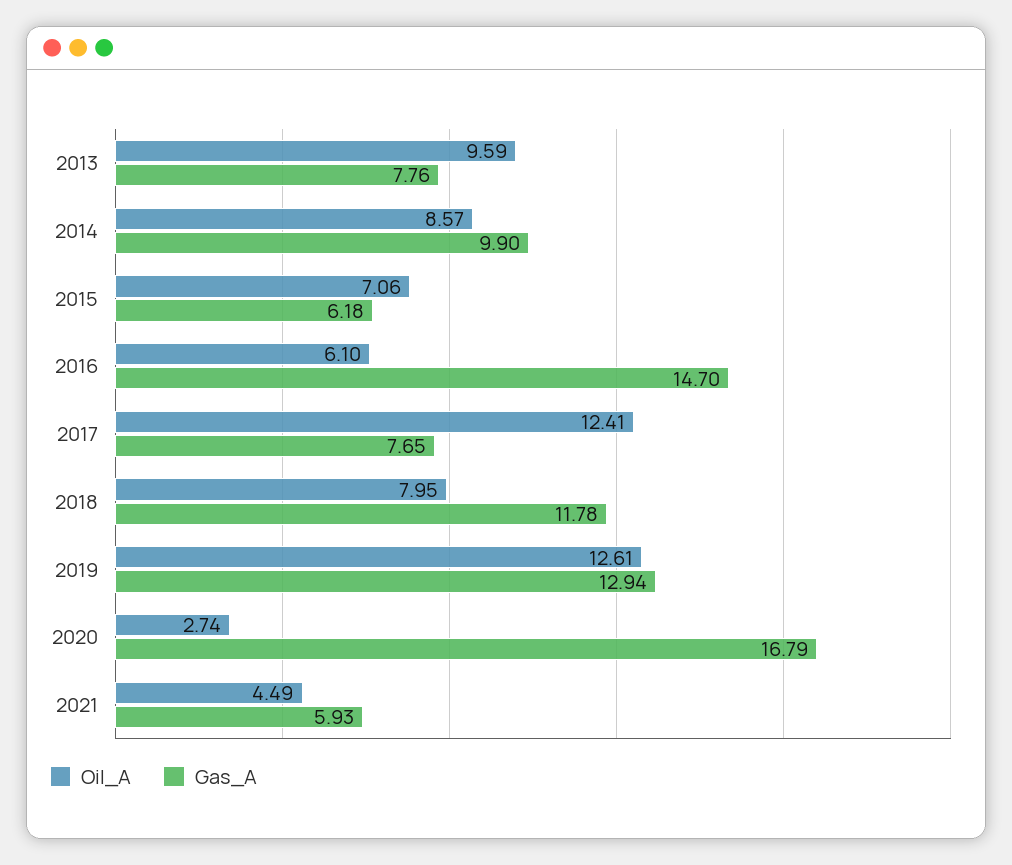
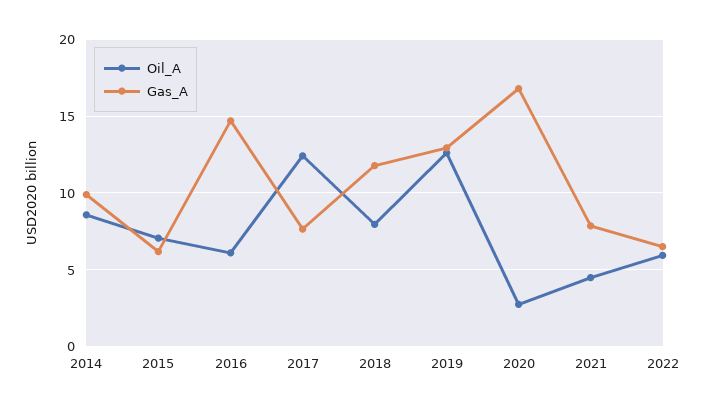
Oil_A, 2013: 9.59 -> none
Gas_A, 2013: 7.76 -> none
Gas_A, 2021: 5.93 -> 8
Oil_A, 2022: none -> 6
Gas_A, 2022: none -> 6.5

